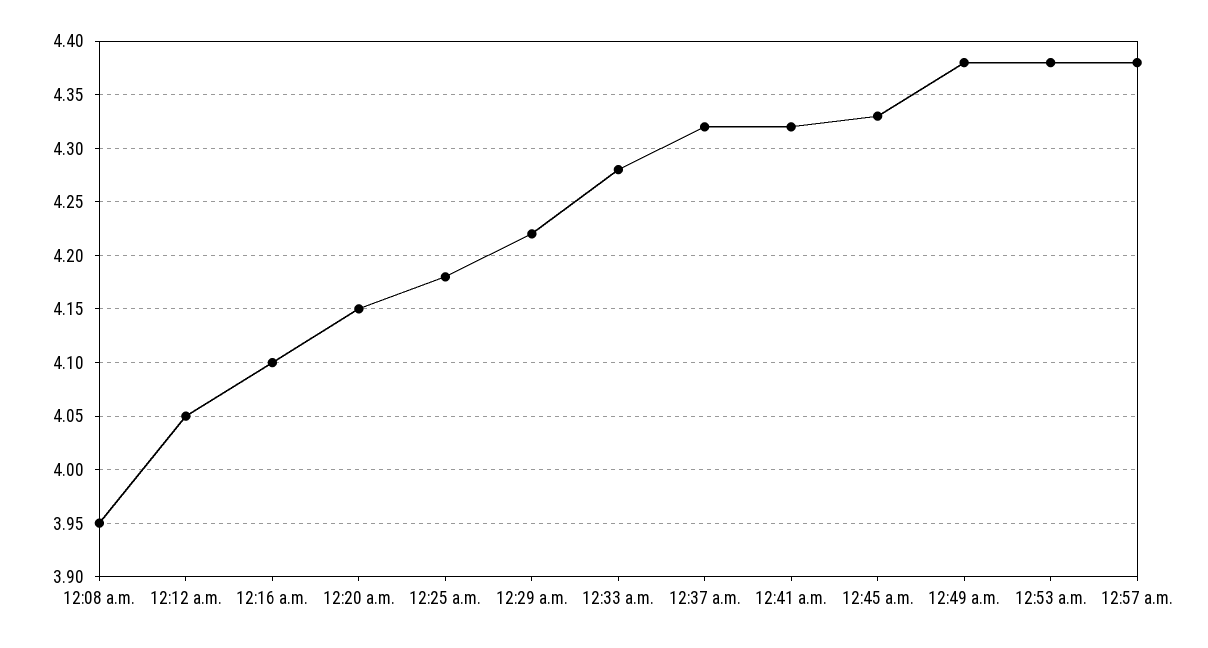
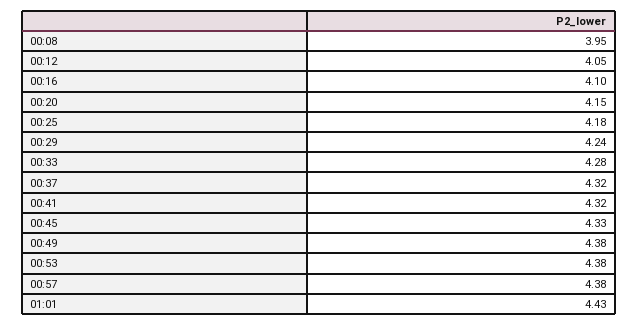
12:29 a.m.: 4.22 -> 4.24
01:01: none -> 4.43

